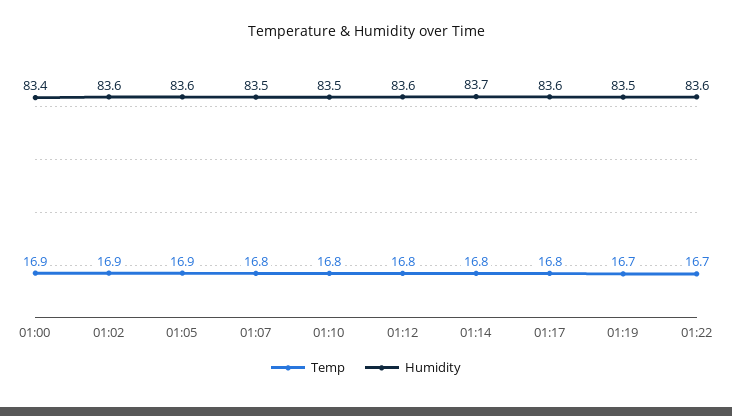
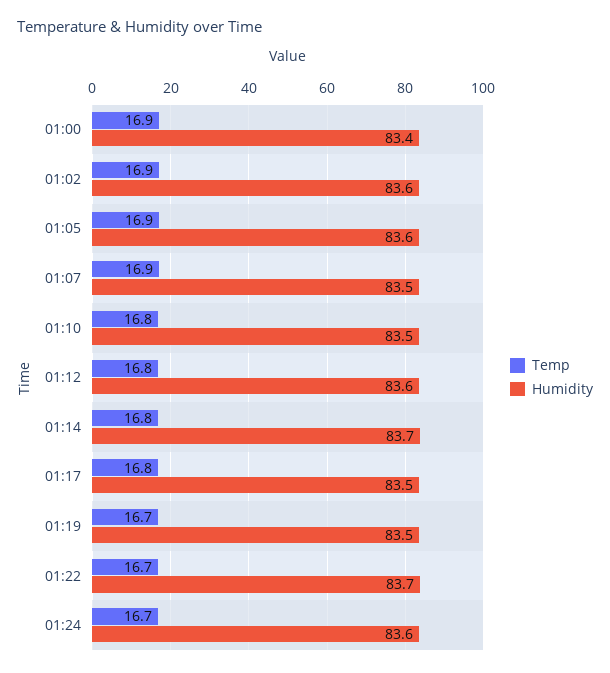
Temp, 01:07: 16.8 -> 16.9
Humidity, 01:17: 83.6 -> 83.5
Humidity, 01:22: 83.6 -> 83.7
Temp, 01:24: none -> 16.7
Humidity, 01:24: none -> 83.6

